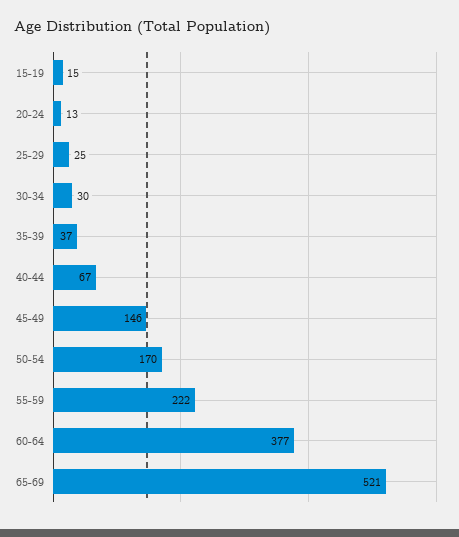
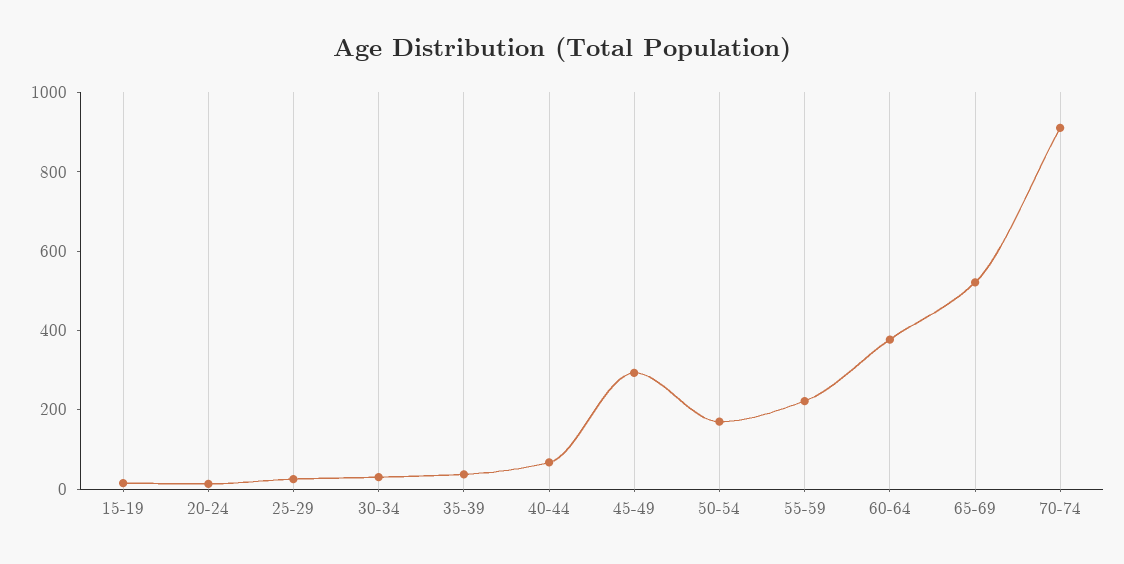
45-49: 146 -> 300
70-74: none -> 900

